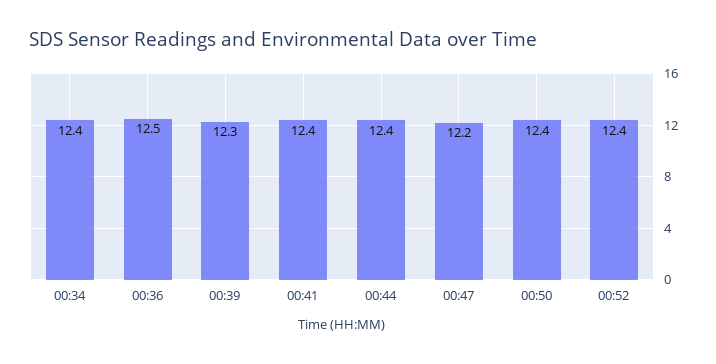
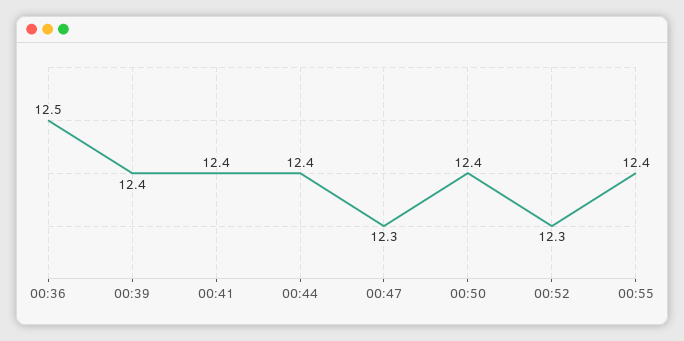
00:34: 12.4 -> none
00:39: 12.3 -> 12.4
00:47: 12.2 -> 12.3
00:52: 12.4 -> 12.3
00:55: none -> 12.4

